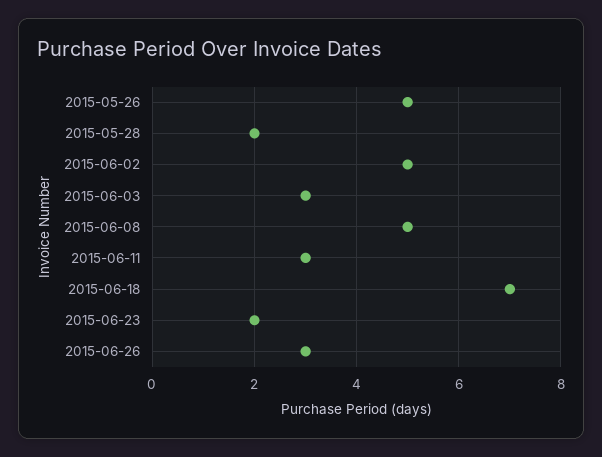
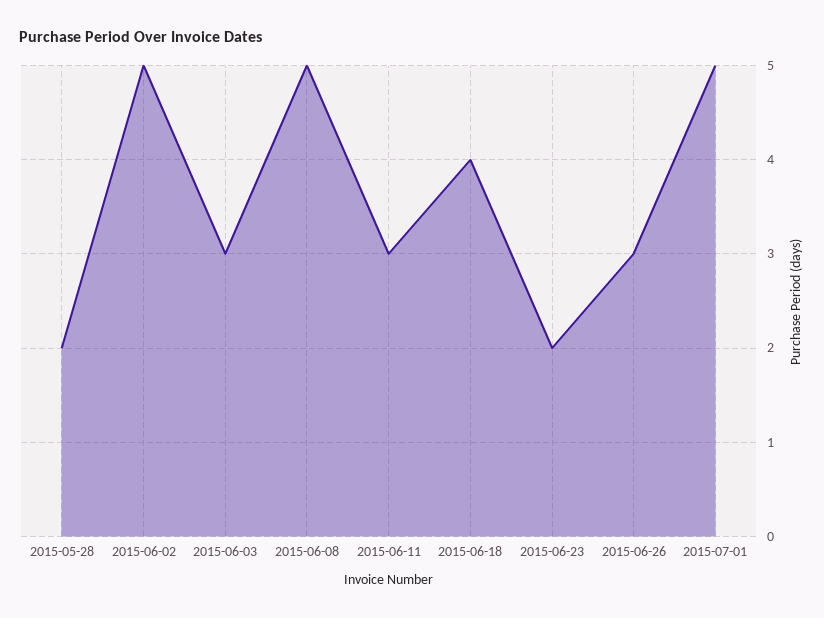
2015-05-26: 5 -> none
2015-06-18: 7 -> 4
2015-07-01: none -> 5

